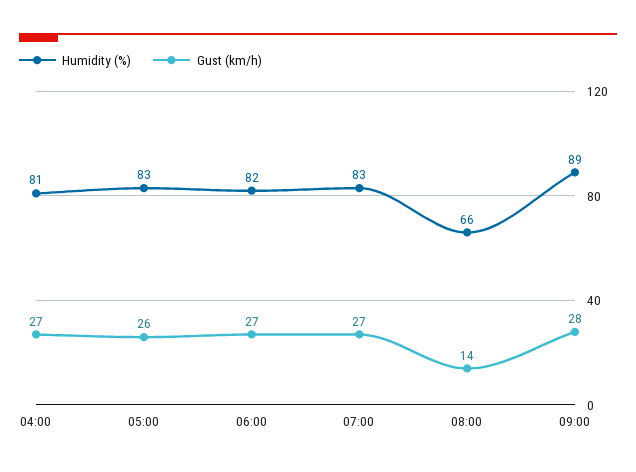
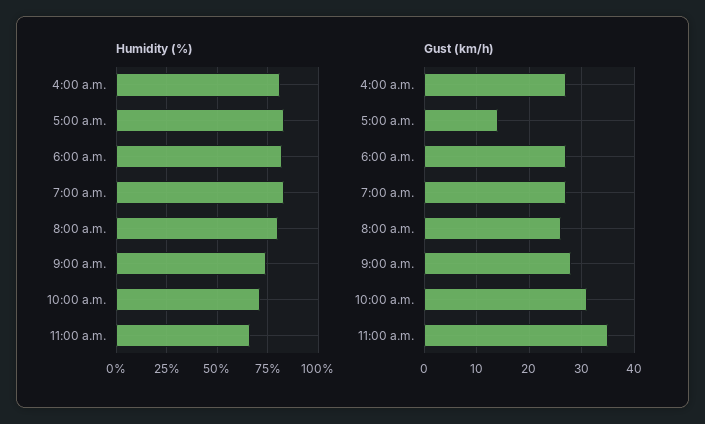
Gust (km/h), 05:00: 26 -> 15
Humidity (%), 08:00: 66 -> 80
Gust (km/h), 08:00: 14 -> 25
Humidity (%), 09:00: 89 -> 75
Humidity (%), 10:00 a.m.: none -> 70
Humidity (%), 11:00 a.m.: none -> 65
Gust (km/h), 10:00 a.m.: none -> 30
Gust (km/h), 11:00 a.m.: none -> 35

